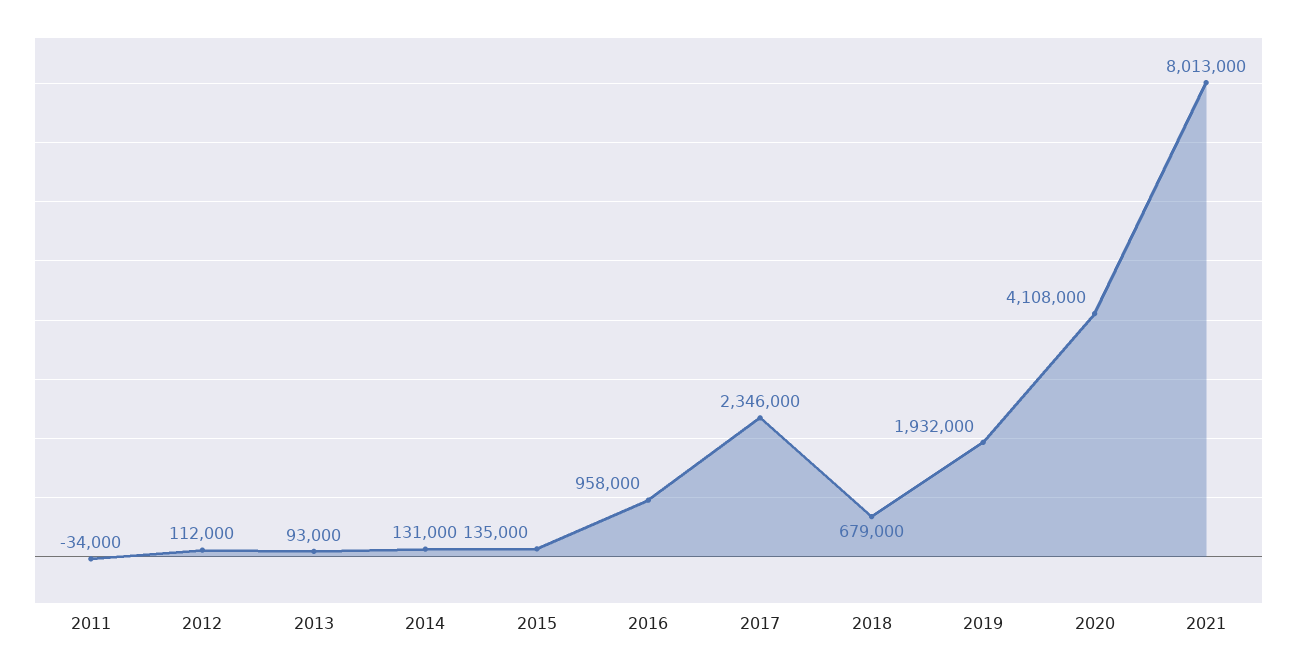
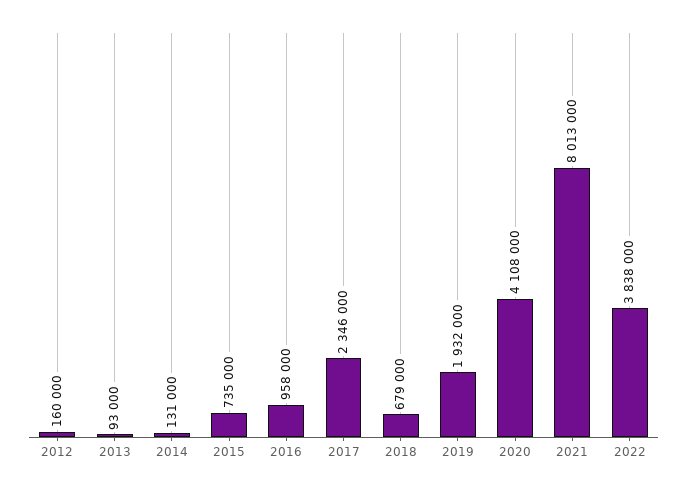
2011: -34000 -> none
2012: 112000 -> 160000
2015: 135000 -> 735000
2022: none -> 3838000

